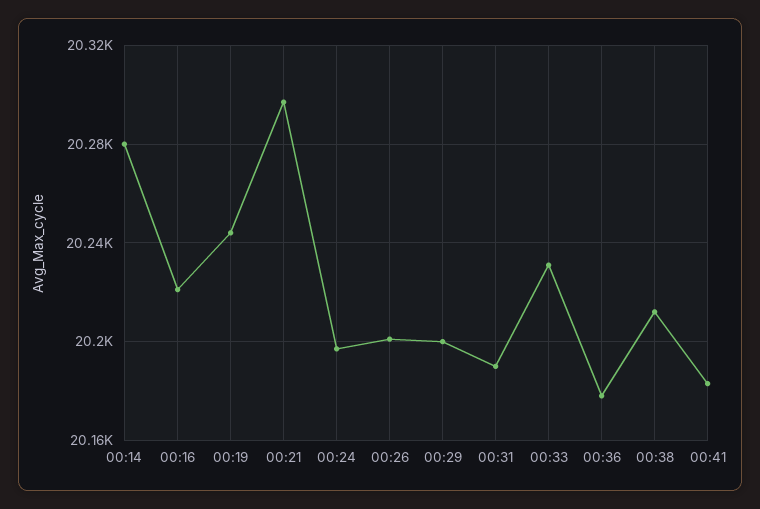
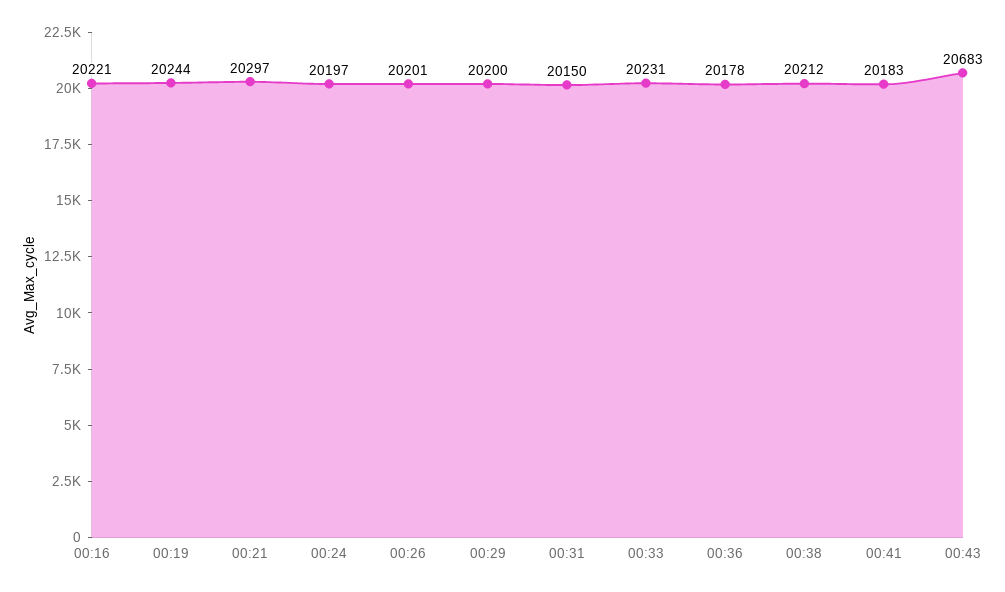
00:14: 20280 -> none
00:31: 20190 -> 20150
00:43: none -> 20683

